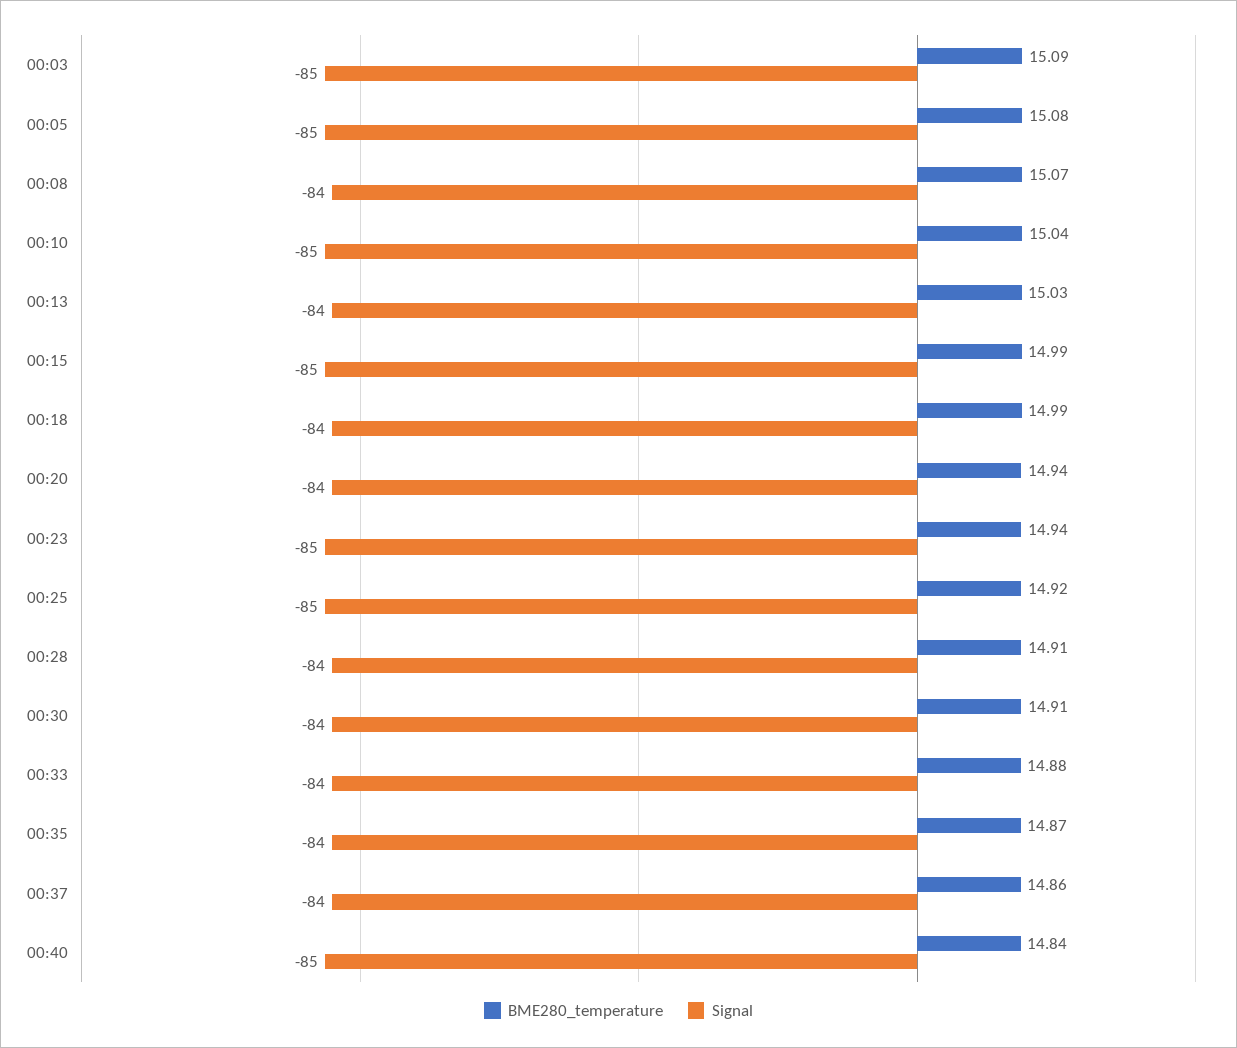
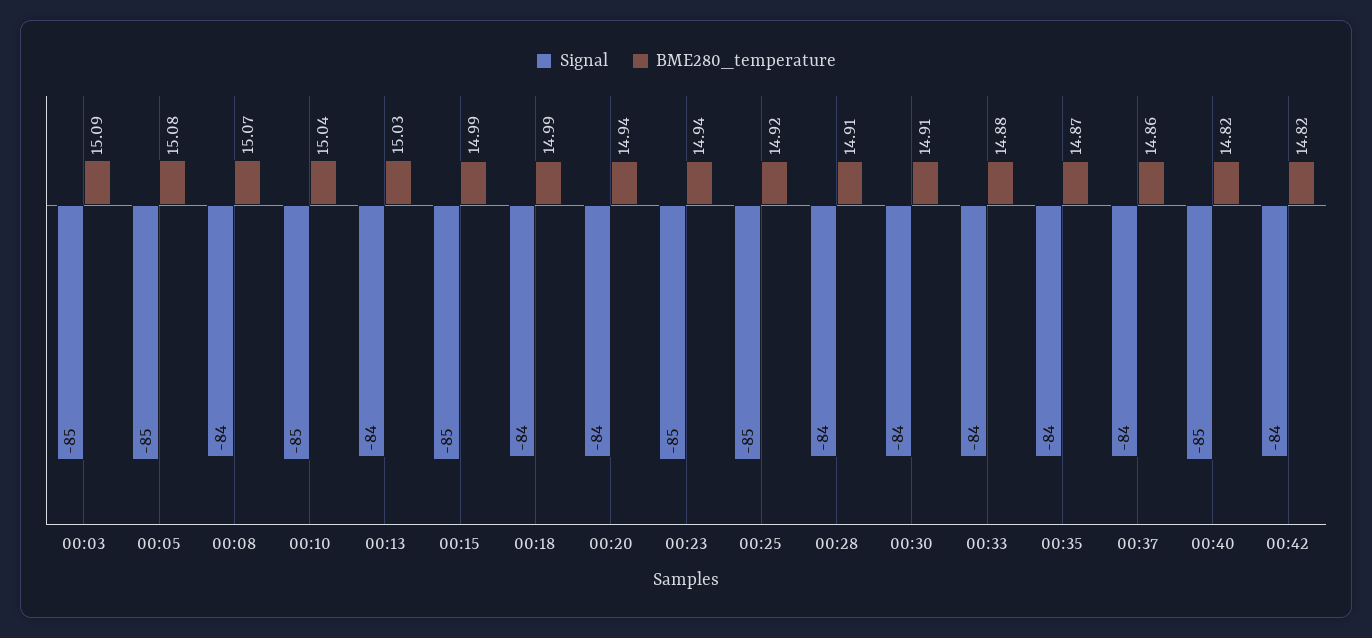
BME280_temperature, 00:40: 14.84 -> 14.82
Signal, 00:42: none -> -84
BME280_temperature, 00:42: none -> 14.82

